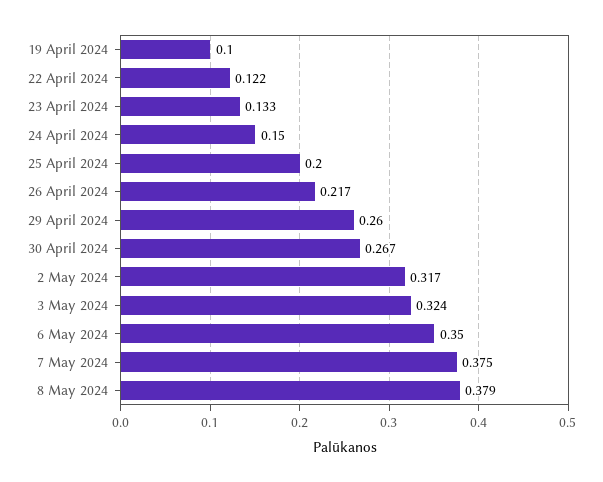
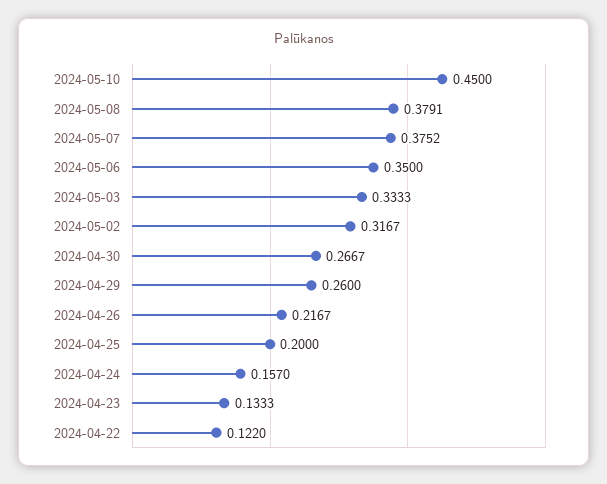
19 April 2024: 0.1 -> none
24 April 2024: 0.15 -> 0.157
3 May 2024: 0.324 -> 0.3333
2024-05-10: none -> 0.45

